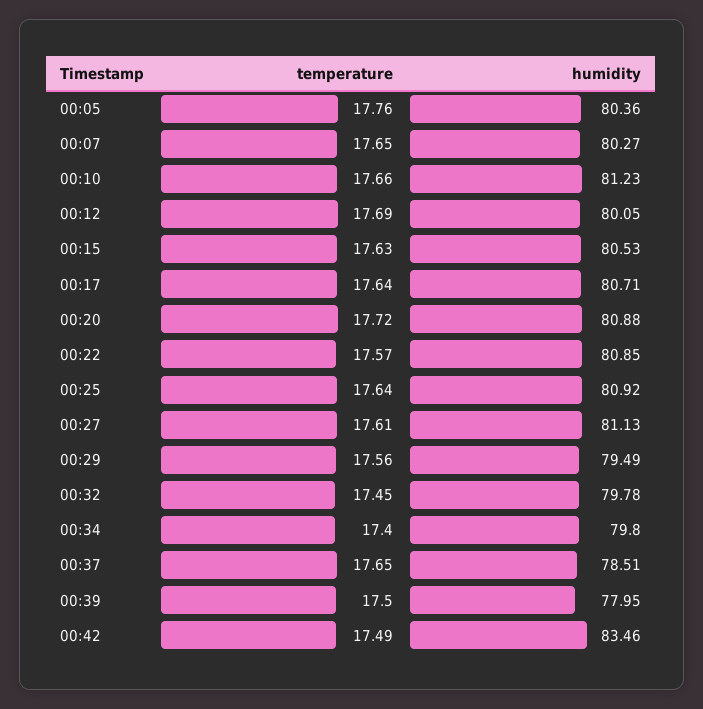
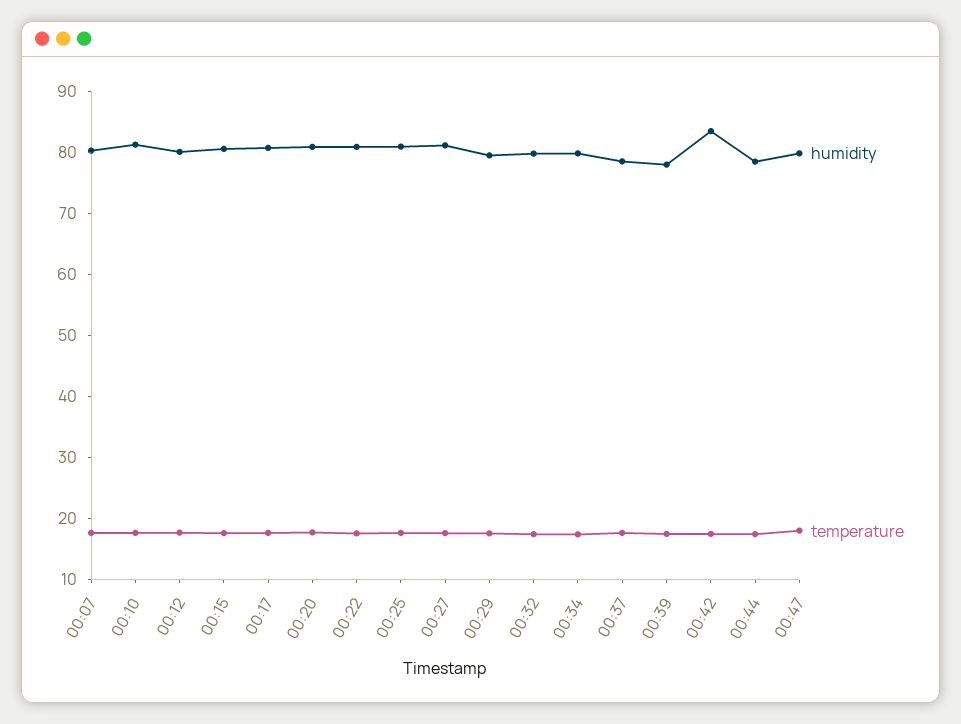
temperature, 00:05: 17.76 -> none
humidity, 00:05: 80.36 -> none
humidity, 00:44: none -> 78
temperature, 00:44: none -> 18
humidity, 00:47: none -> 80
temperature, 00:47: none -> 18

